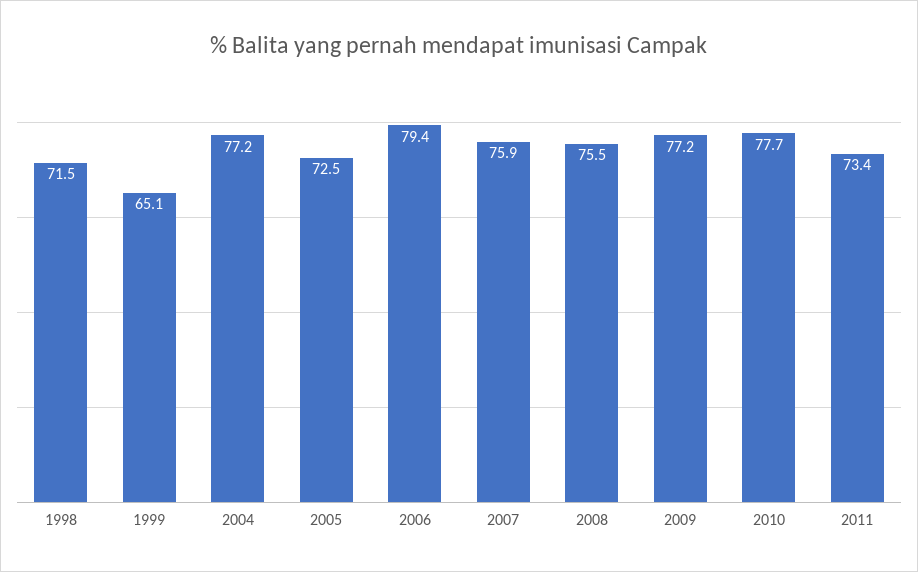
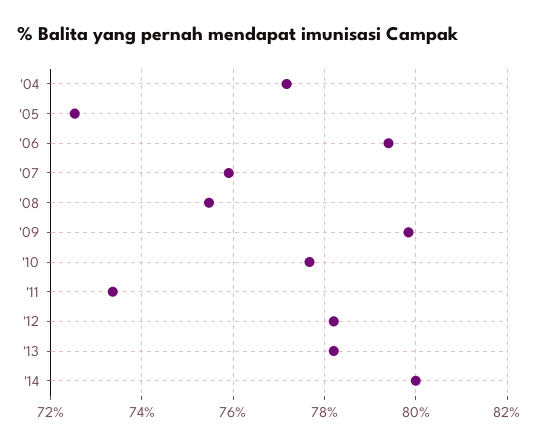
1998: 71.5 -> none
1999: 65.1 -> none
2009: 77.2 -> 79.8
'12: none -> 78.2
'13: none -> 78.2
'14: none -> 80

